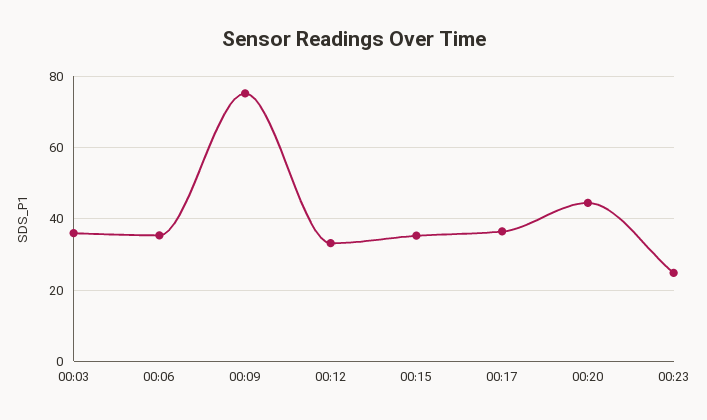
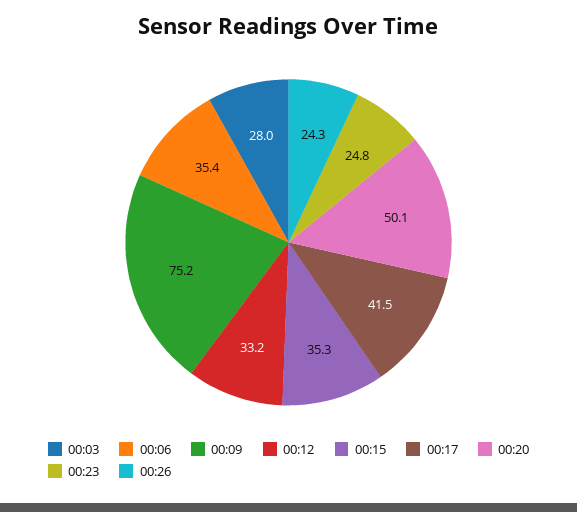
00:03: 36 -> 28
00:17: 36 -> 41.5
00:20: 44 -> 50.1
00:26: none -> 24.3

